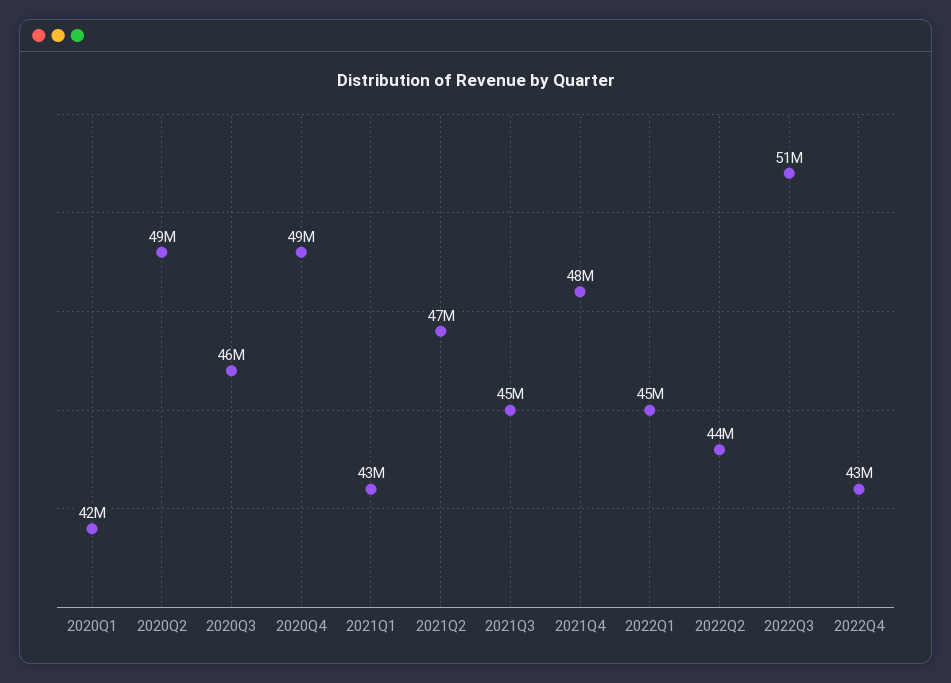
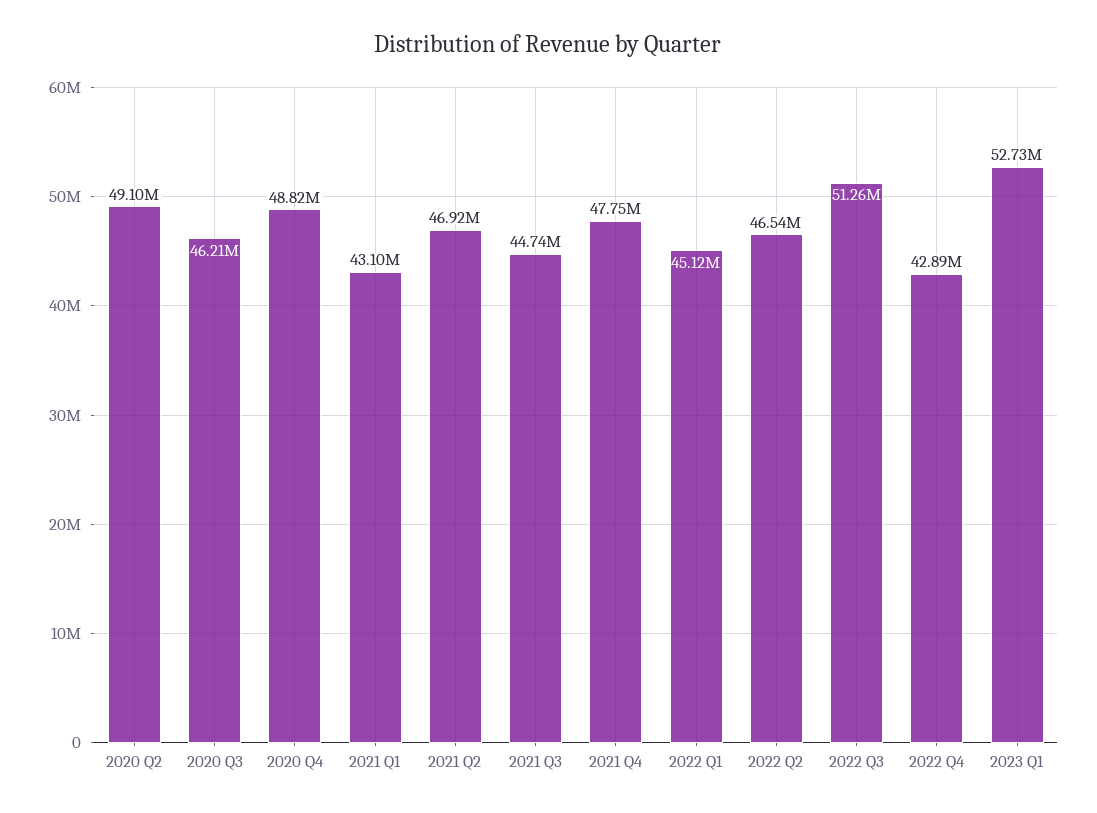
2020Q1: 42000000 -> none
2022Q2: 44000000 -> 46540000
2023 Q1: none -> 52730000

